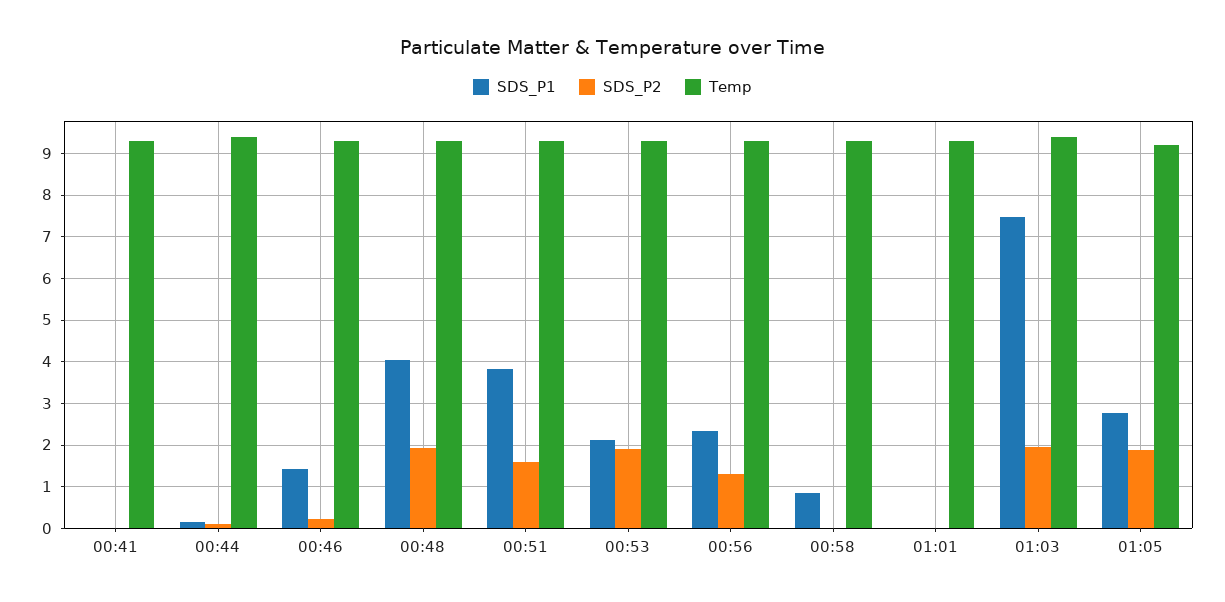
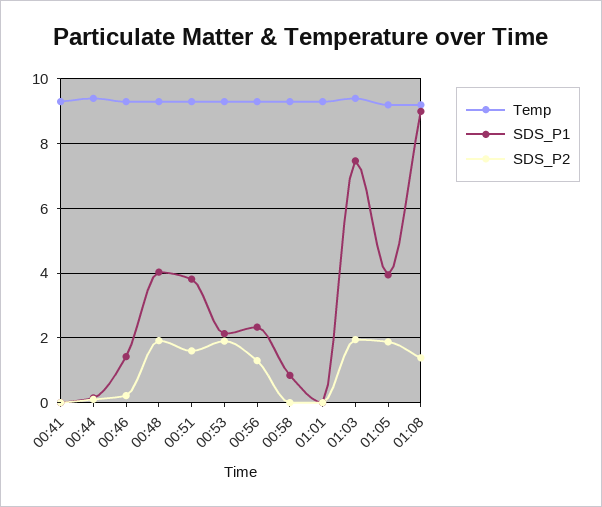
SDS_P1, 01:05: 2.8 -> 4
Temp, 01:08: none -> 9.2
SDS_P1, 01:08: none -> 9
SDS_P2, 01:08: none -> 1.4

